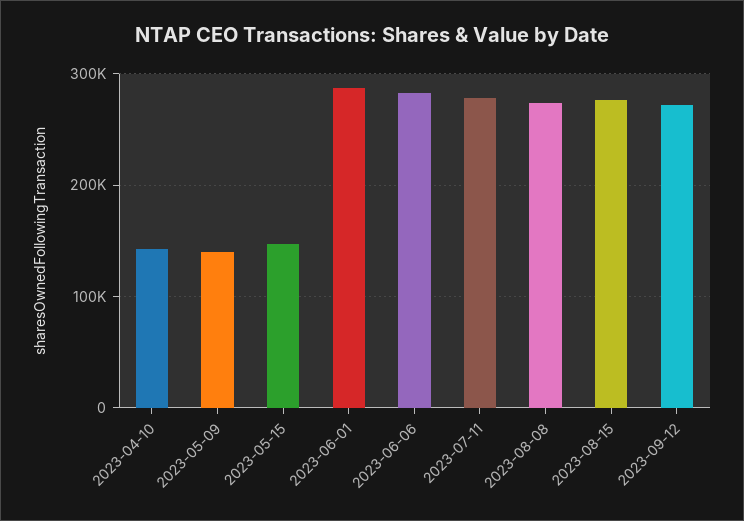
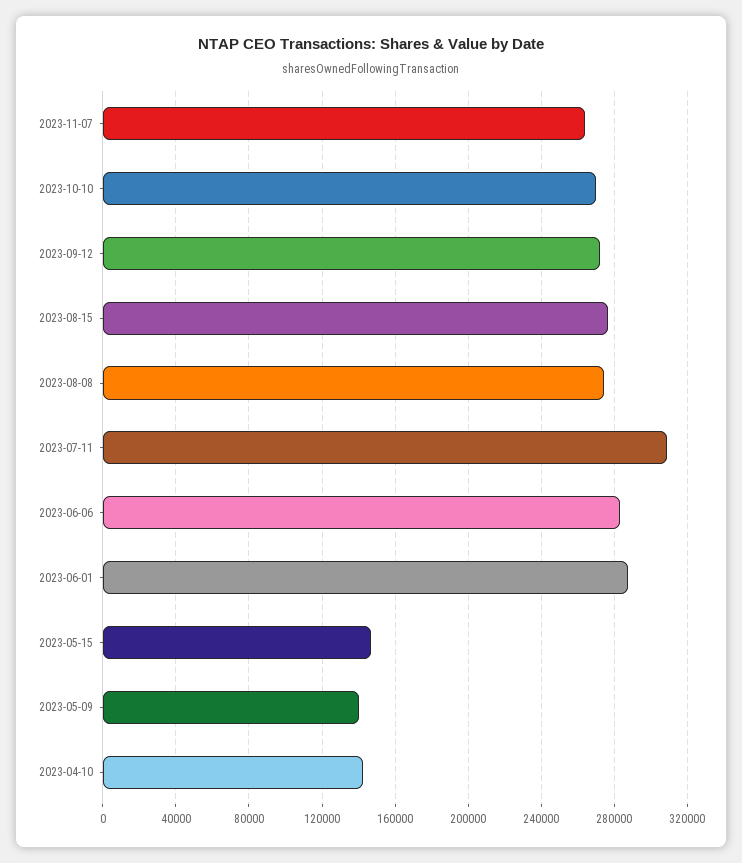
2023-07-11: 280000 -> 310000
2023-11-07: none -> 265000
2023-10-10: none -> 270000

